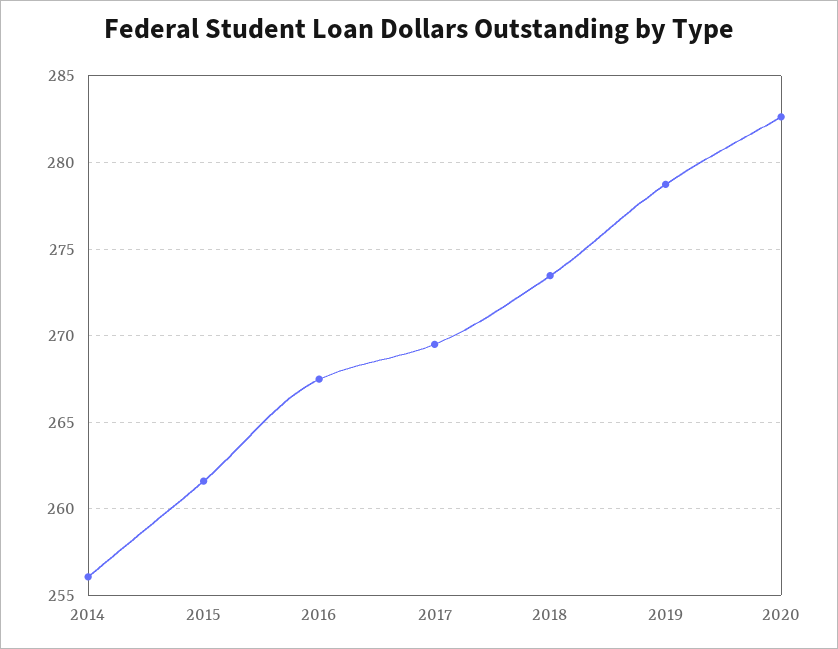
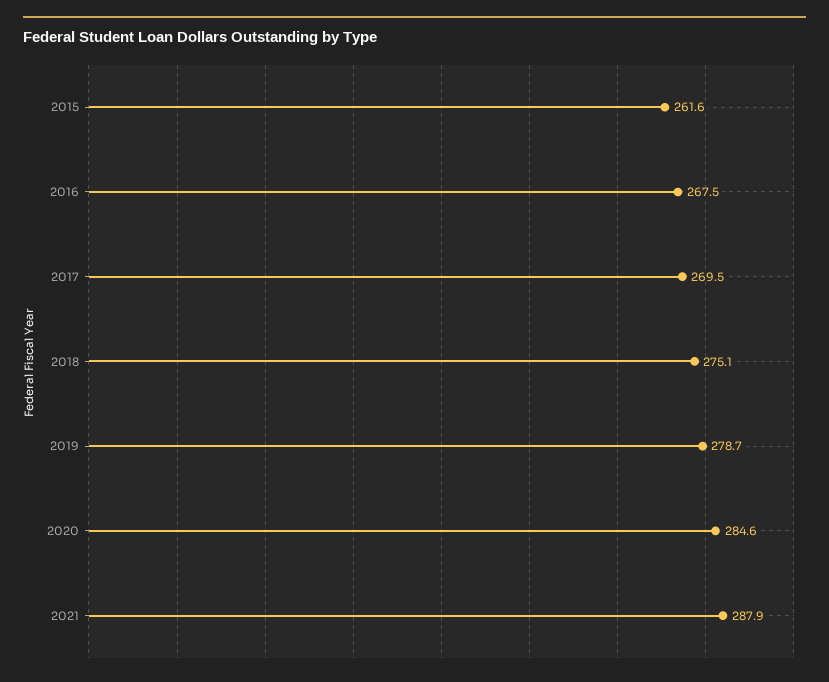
2014: 256 -> none
2018: 273.5 -> 275.1
2020: 282.5 -> 284.6
2021: none -> 287.9

